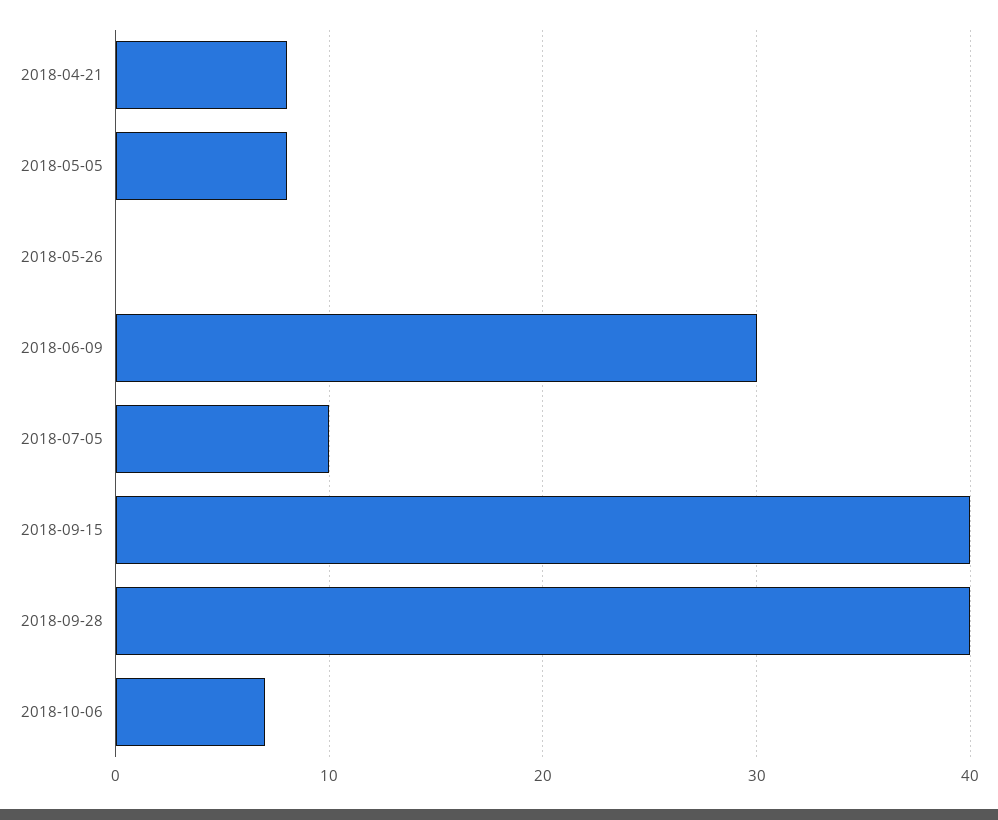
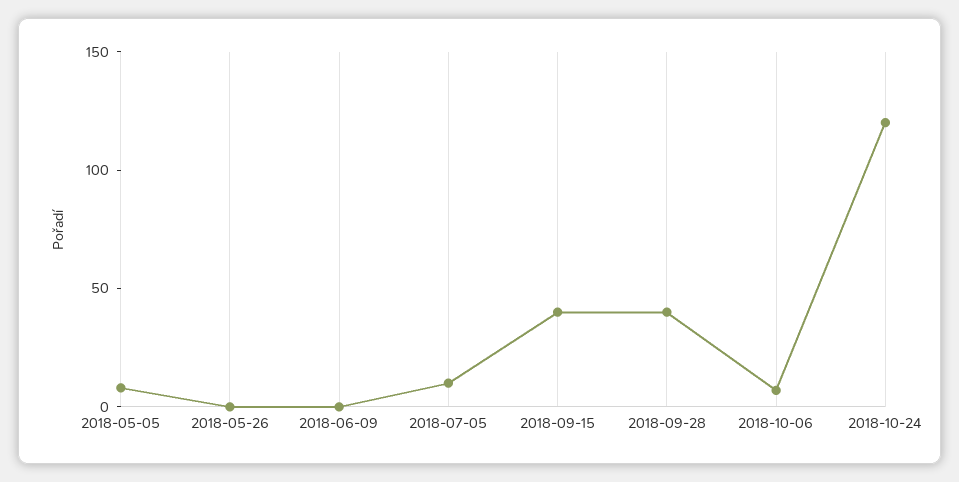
2018-04-21: 8 -> none
2018-06-09: 30 -> 0
2018-10-24: none -> 120

